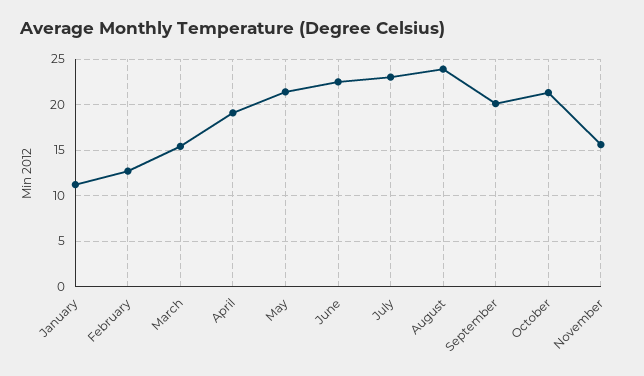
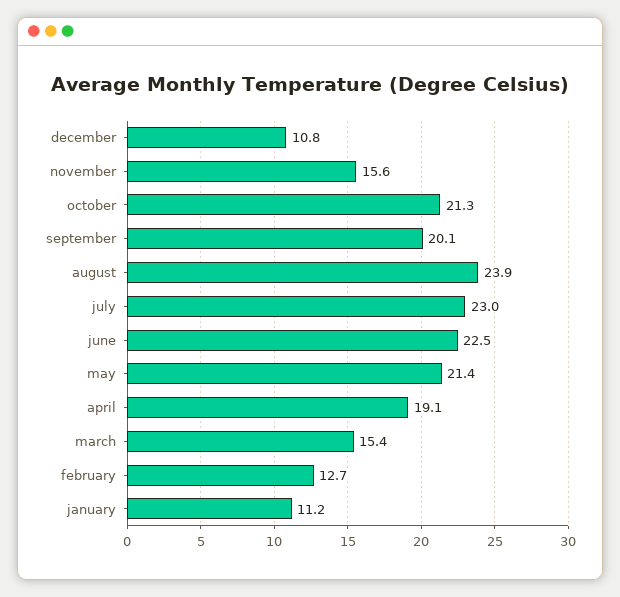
december: none -> 10.8

